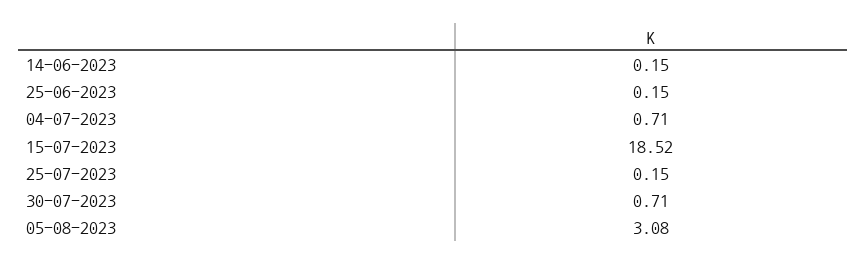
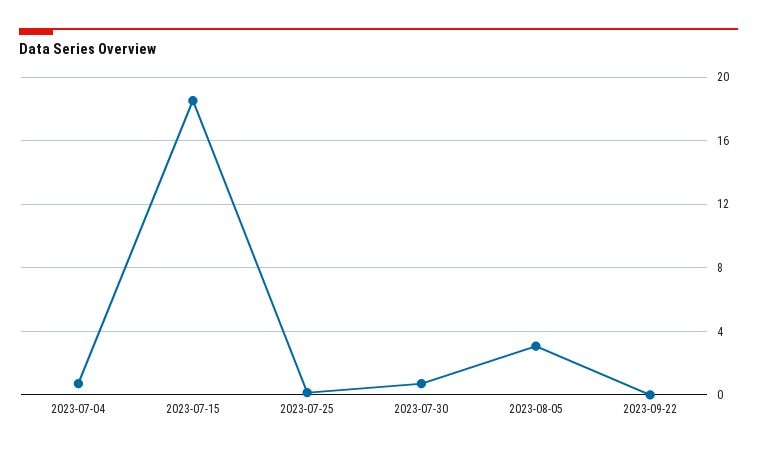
14-06-2023: 0.15 -> none
25-06-2023: 0.15 -> none
2023-09-22: none -> 0

